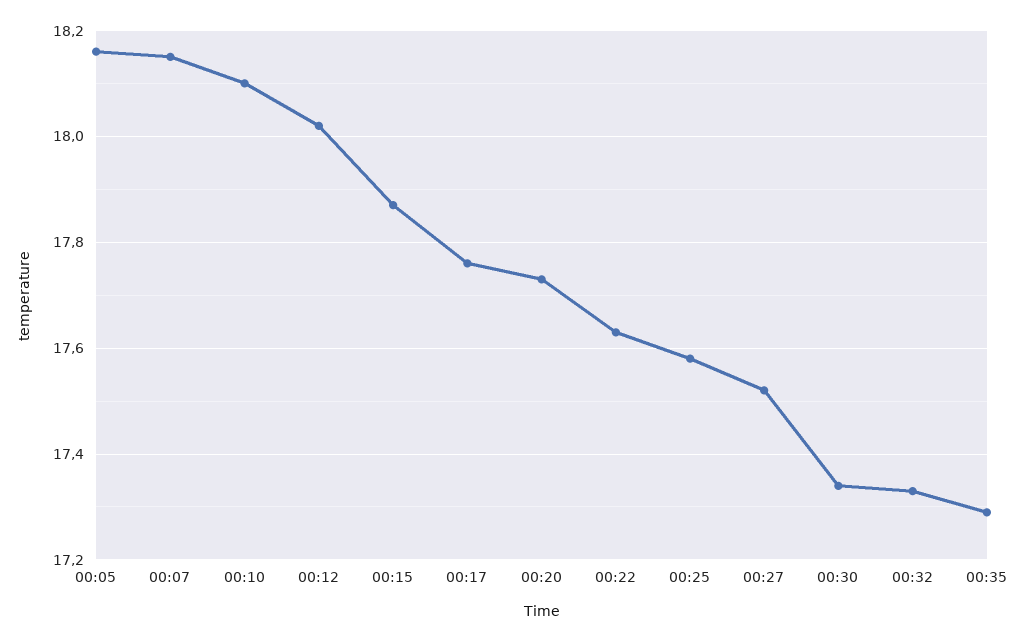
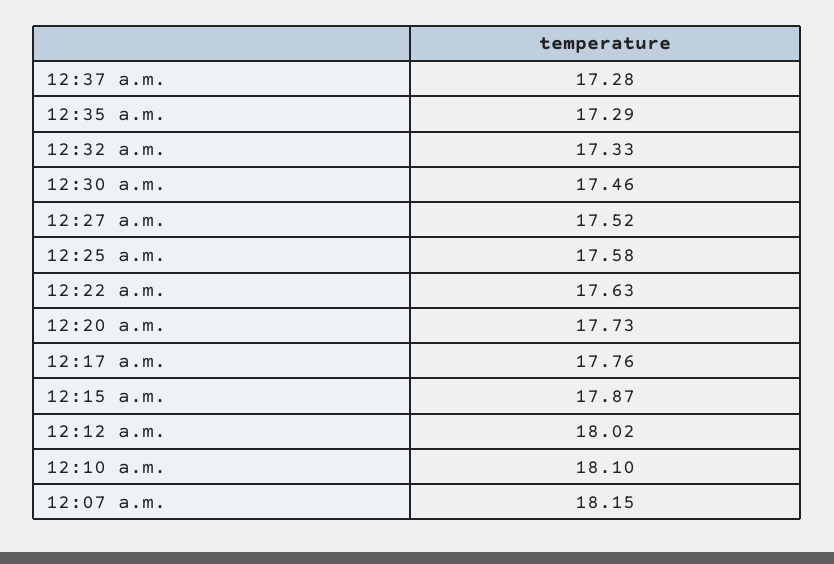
00:05: 18.15 -> none
00:30: 17.35 -> 17.46
12:37 a.m.: none -> 17.28

